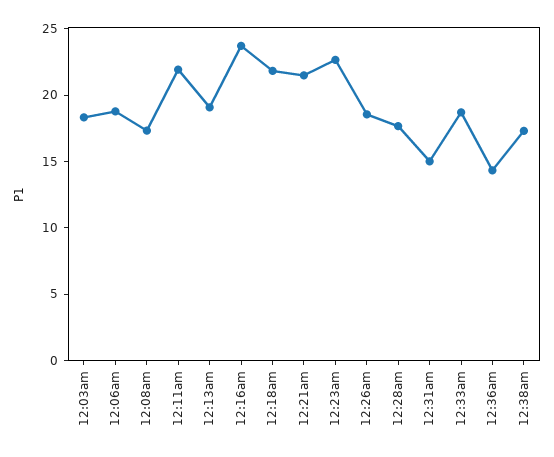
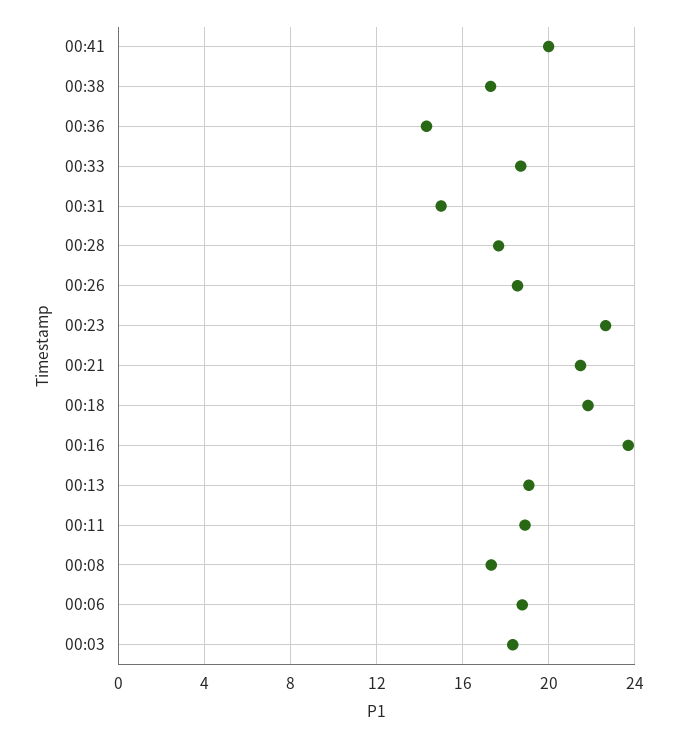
12:11am: 22 -> 19
00:41: none -> 20

